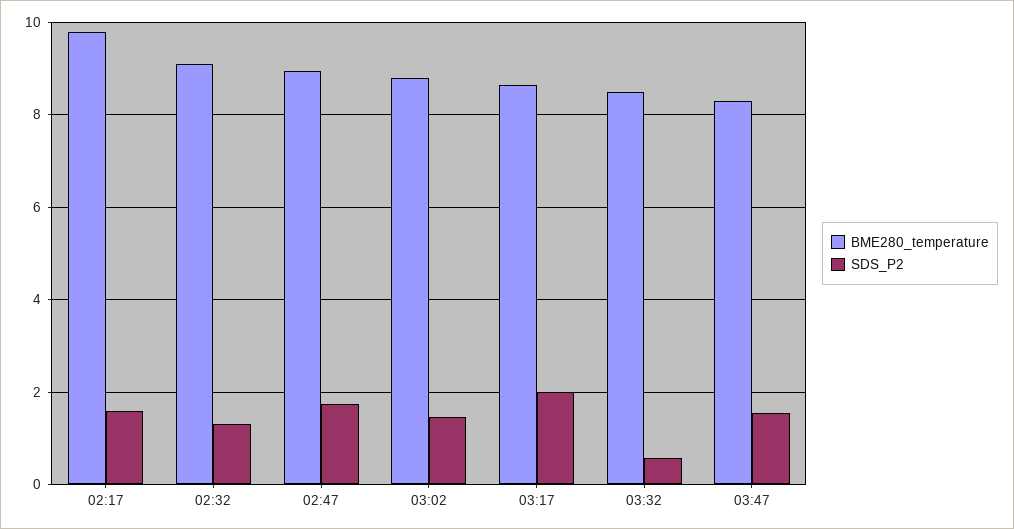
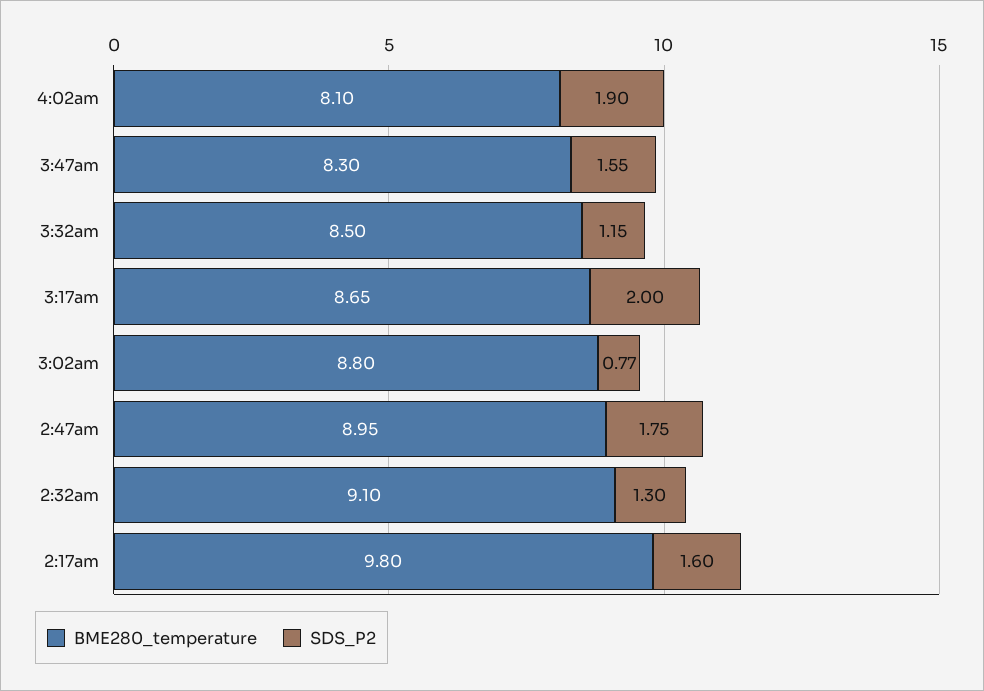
SDS_P2, 03:02: 1.4 -> 0.77
SDS_P2, 03:32: 0.6 -> 1.15
BME280_temperature, 4:02am: none -> 8.1
SDS_P2, 4:02am: none -> 1.9

